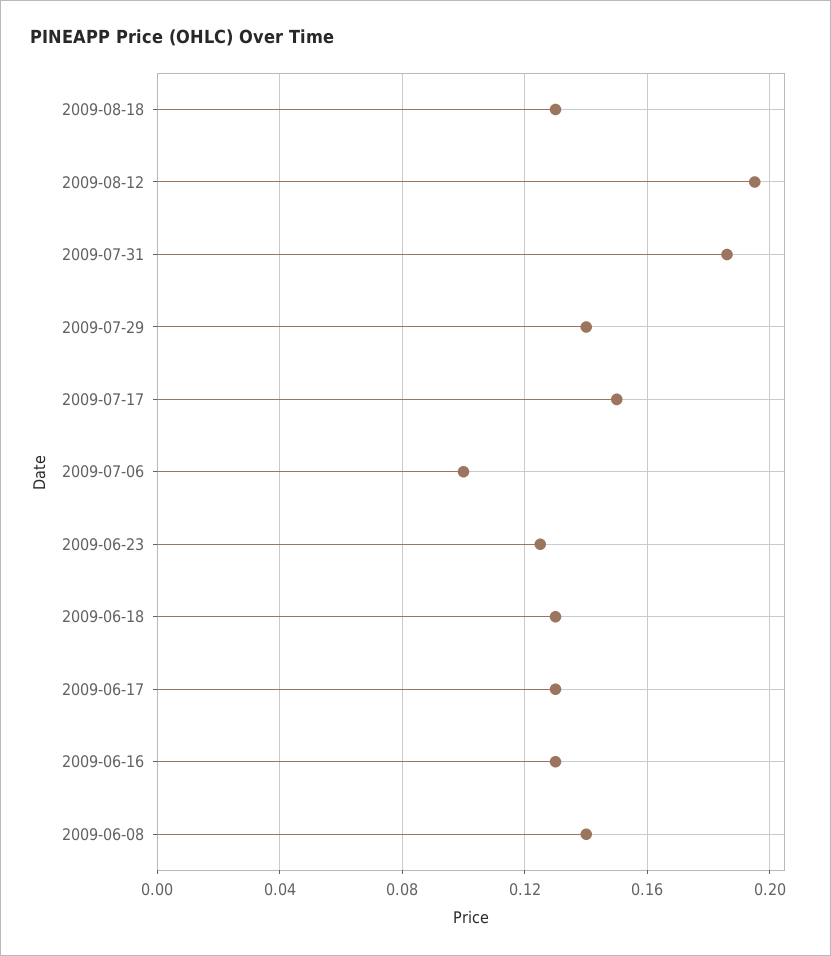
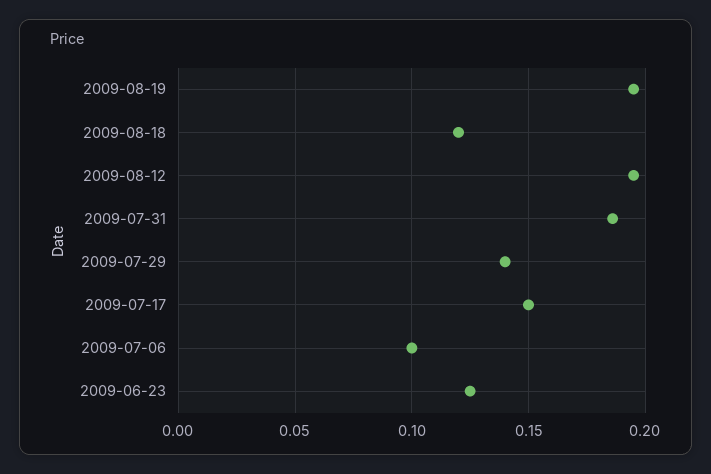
2009-08-18: 0.13 -> 0.12
2009-06-18: 0.13 -> none
2009-06-17: 0.13 -> none
2009-06-16: 0.13 -> none
2009-06-08: 0.14 -> none
2009-08-19: none -> 0.195

